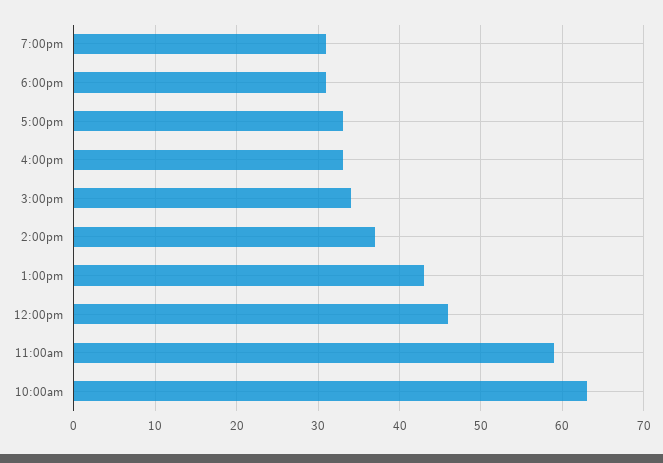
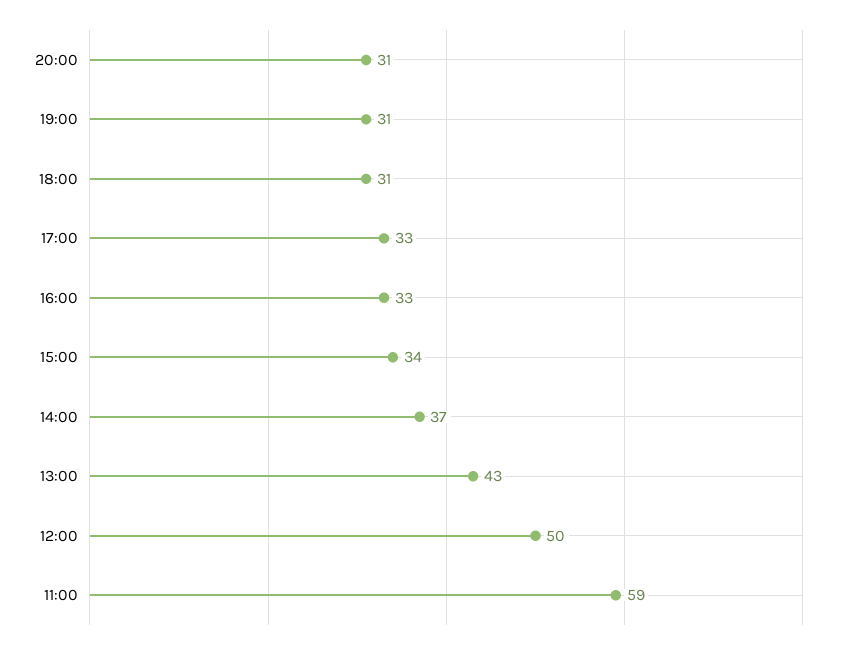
12:00pm: 46 -> 50
10:00am: 63 -> none
20:00: none -> 31

